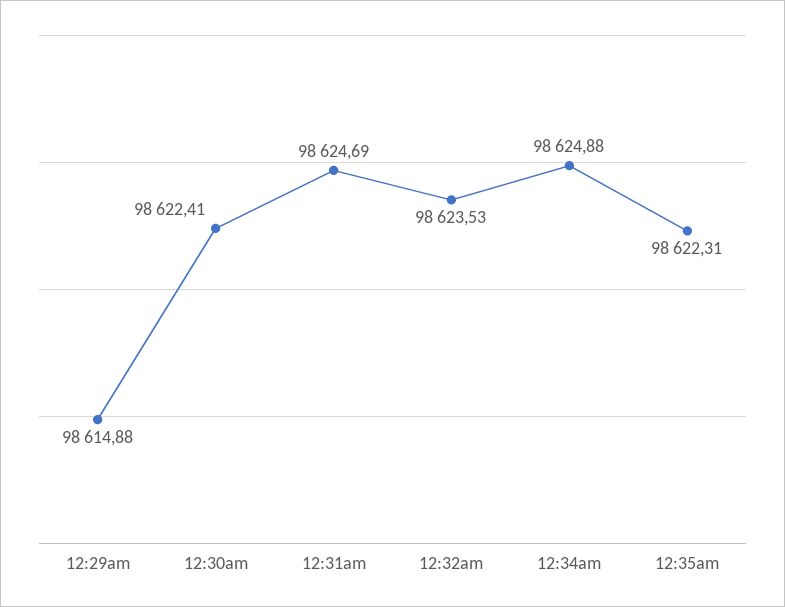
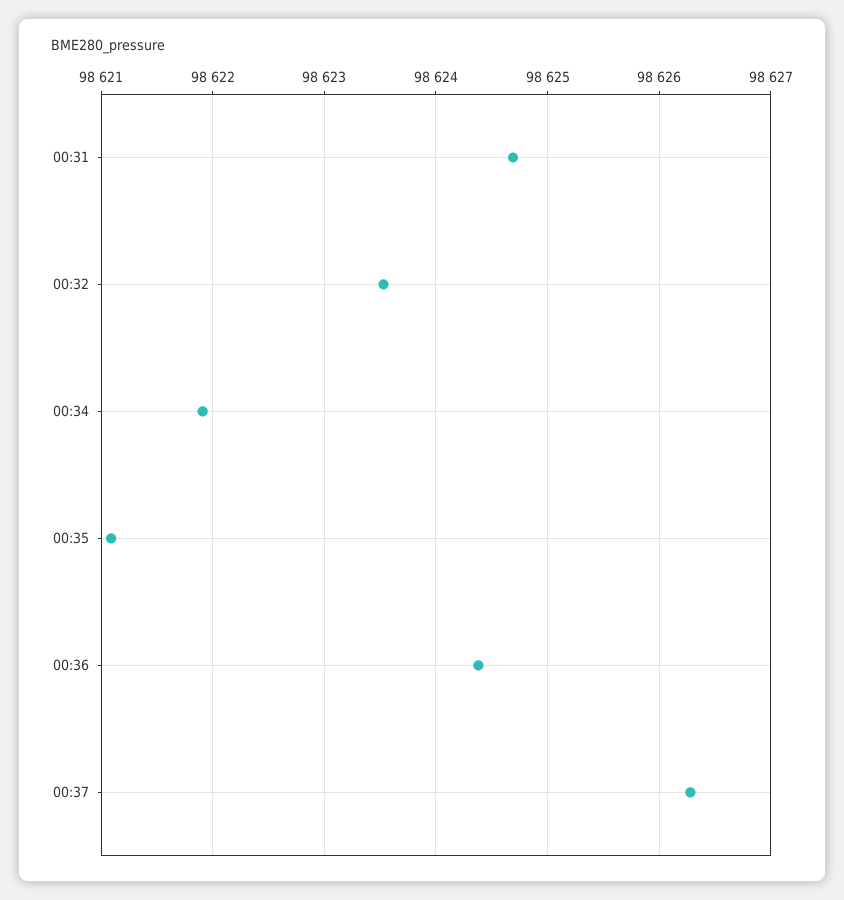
12:29am: 98614.88 -> none
12:30am: 98622.41 -> none
12:34am: 98624.88 -> 98621.9
12:35am: 98622.31 -> 98621.1
00:36: none -> 98624.4
00:37: none -> 98626.3

